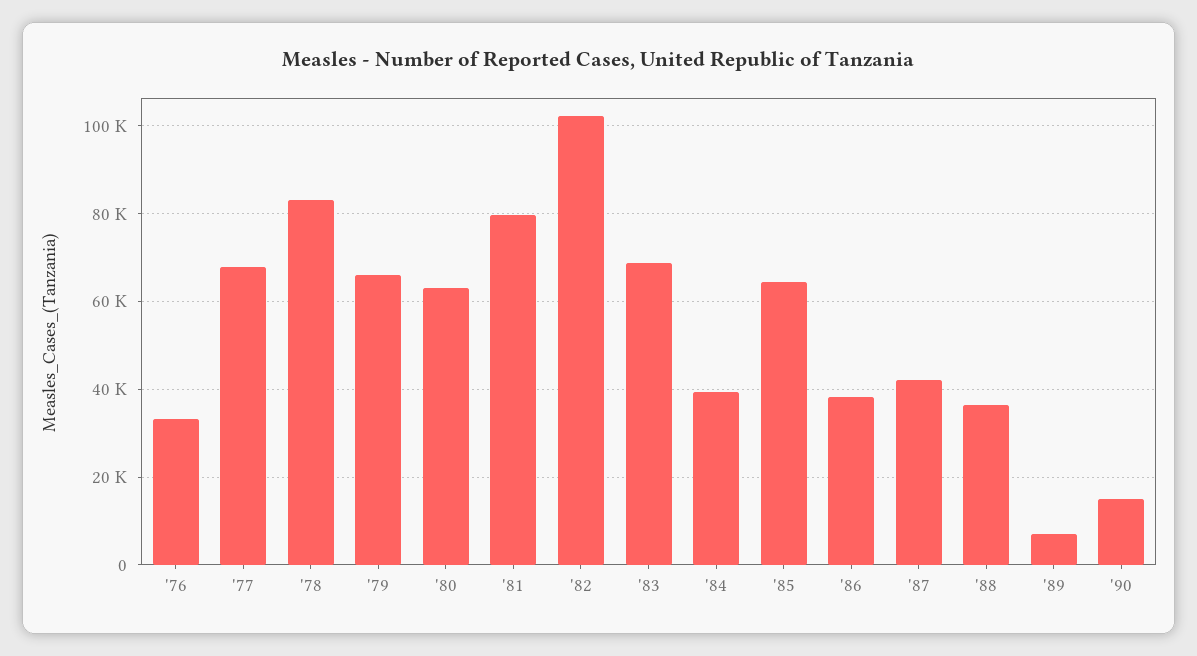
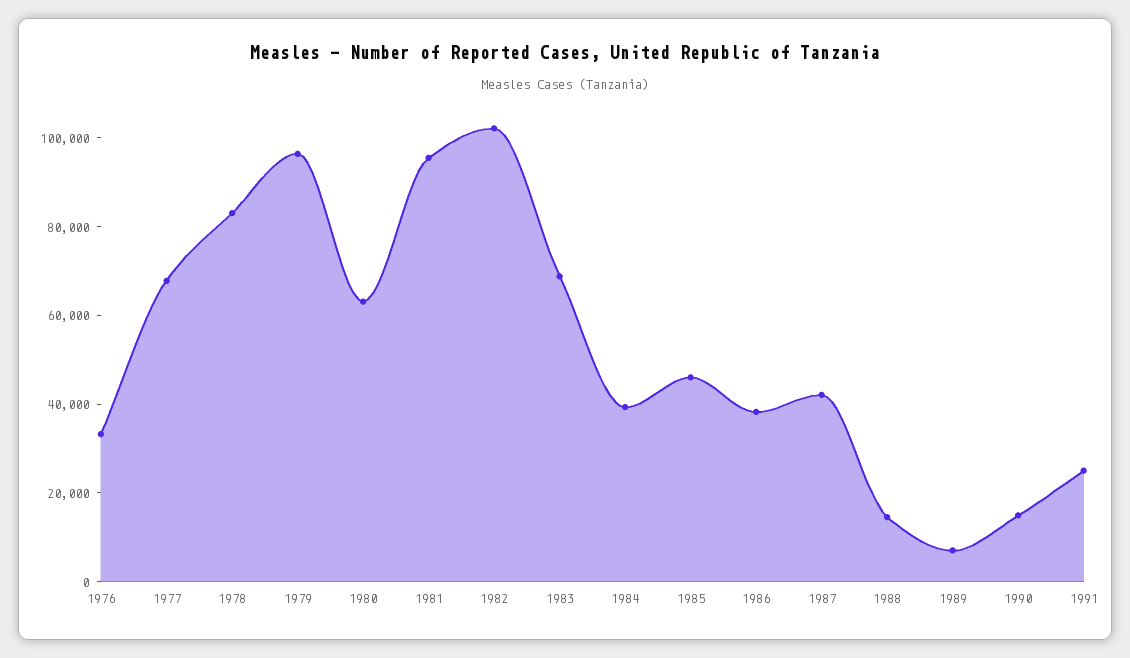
'79: 66000 -> 95000
'81: 80000 -> 95000
'85: 64000 -> 45000
'88: 36000 -> 15000
1991: none -> 25000

